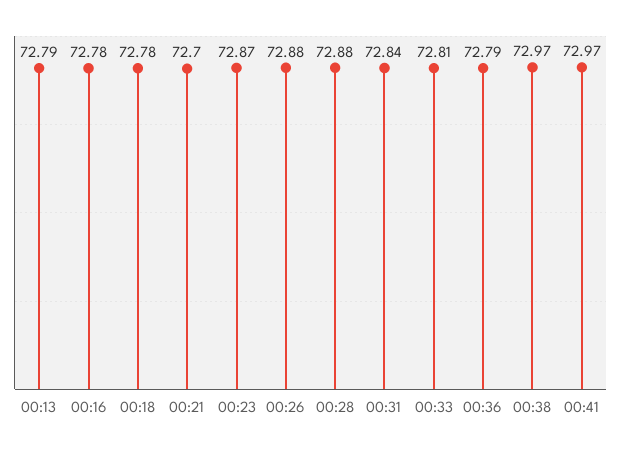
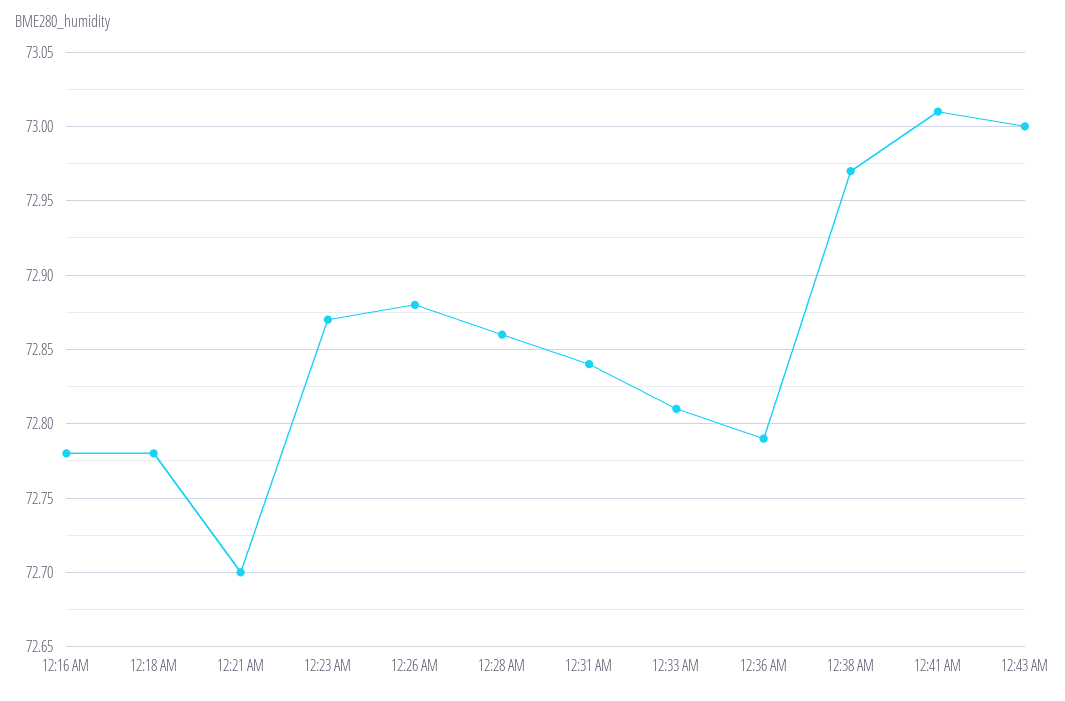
00:13: 72.79 -> none
00:28: 72.88 -> 72.86
00:41: 72.97 -> 73.01
12:43 AM: none -> 73

